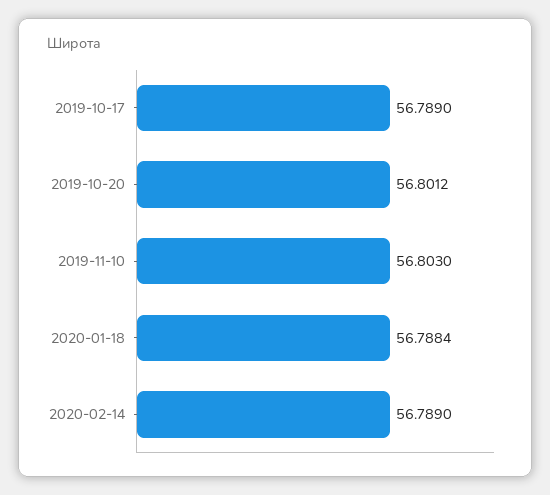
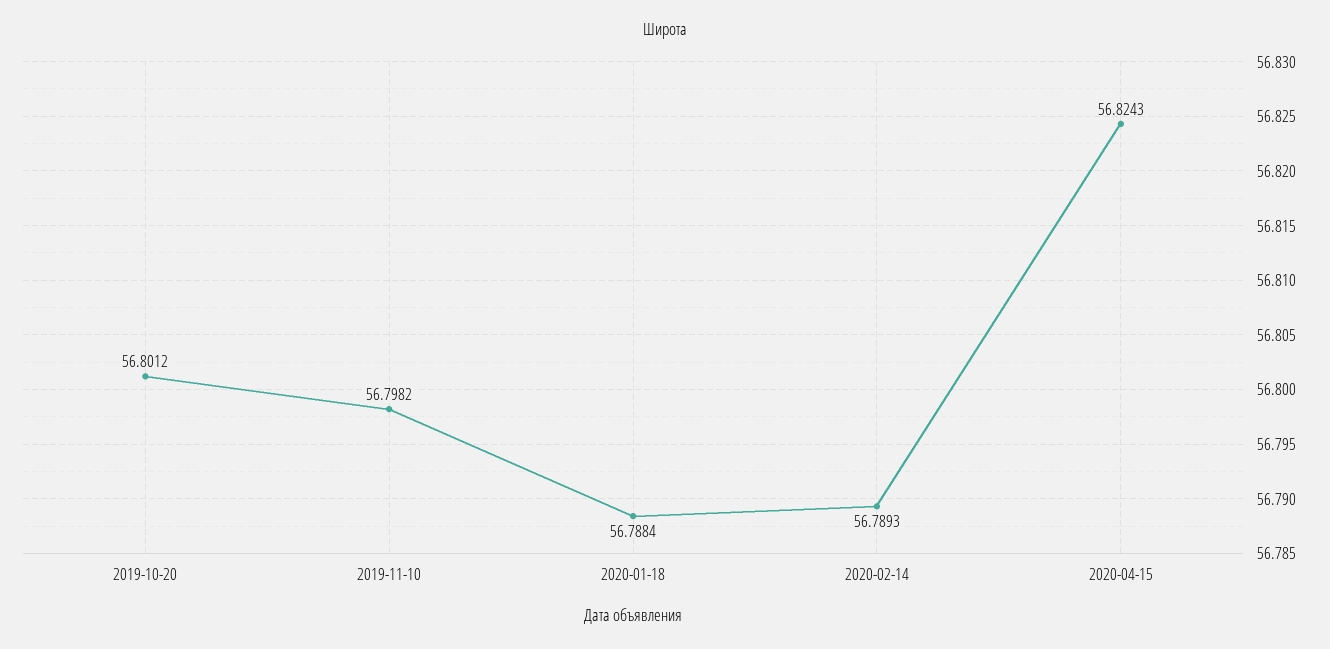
2019-10-17: 56.789 -> none
2019-11-10: 56.803 -> 56.7982
2020-02-14: 56.789 -> 56.7893
2020-04-15: none -> 56.8243

